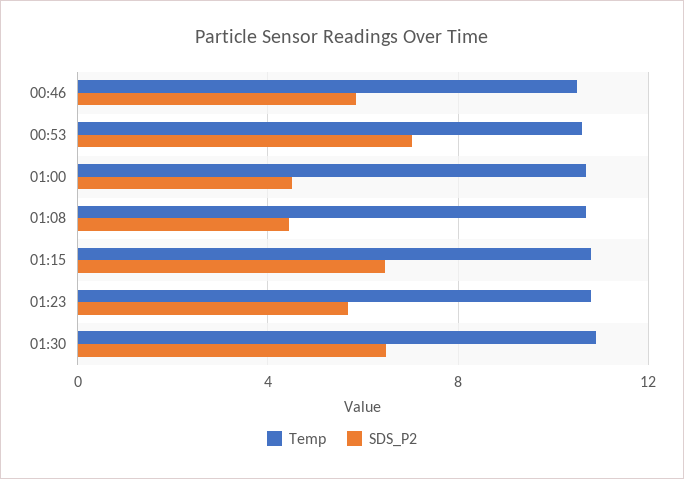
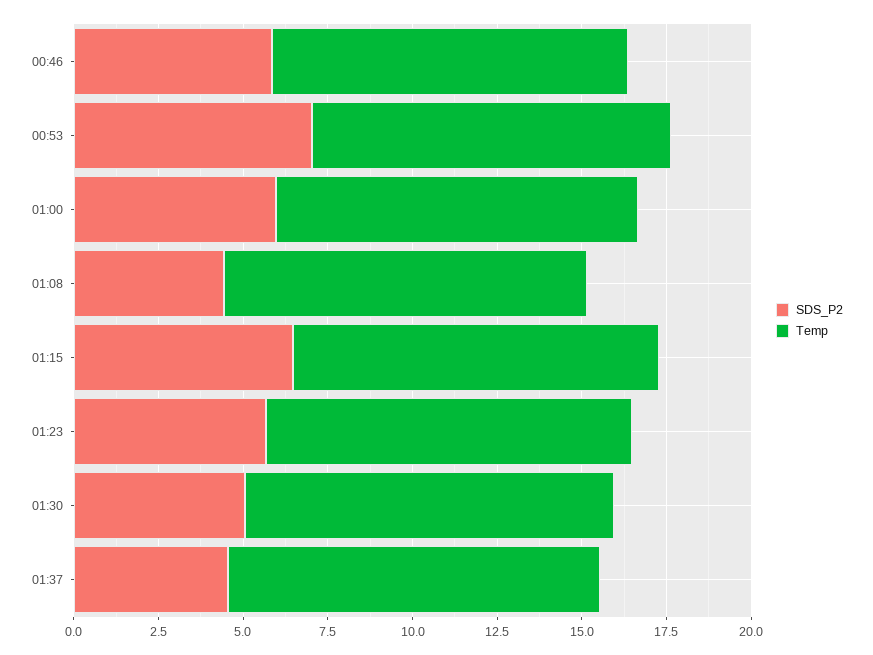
SDS_P2, 01:00: 4.5 -> 6
SDS_P2, 01:30: 6.5 -> 5
SDS_P2, 01:37: none -> 4.5
Temp, 01:37: none -> 11

